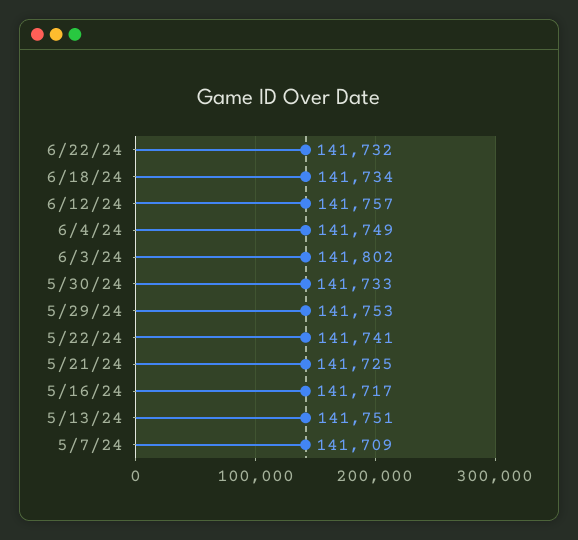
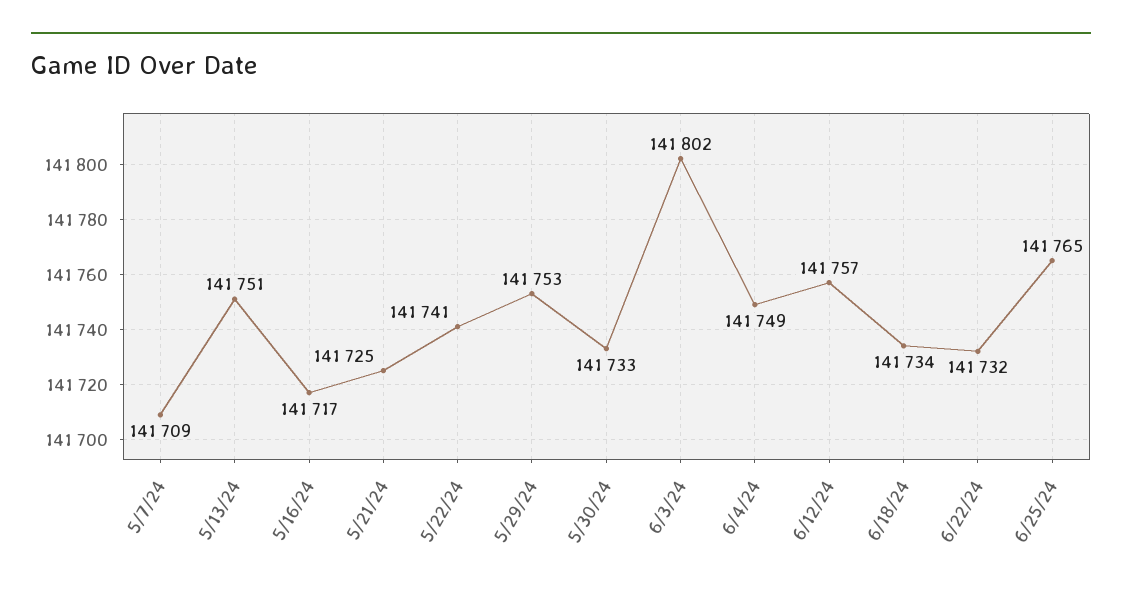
6/25/24: none -> 141765

